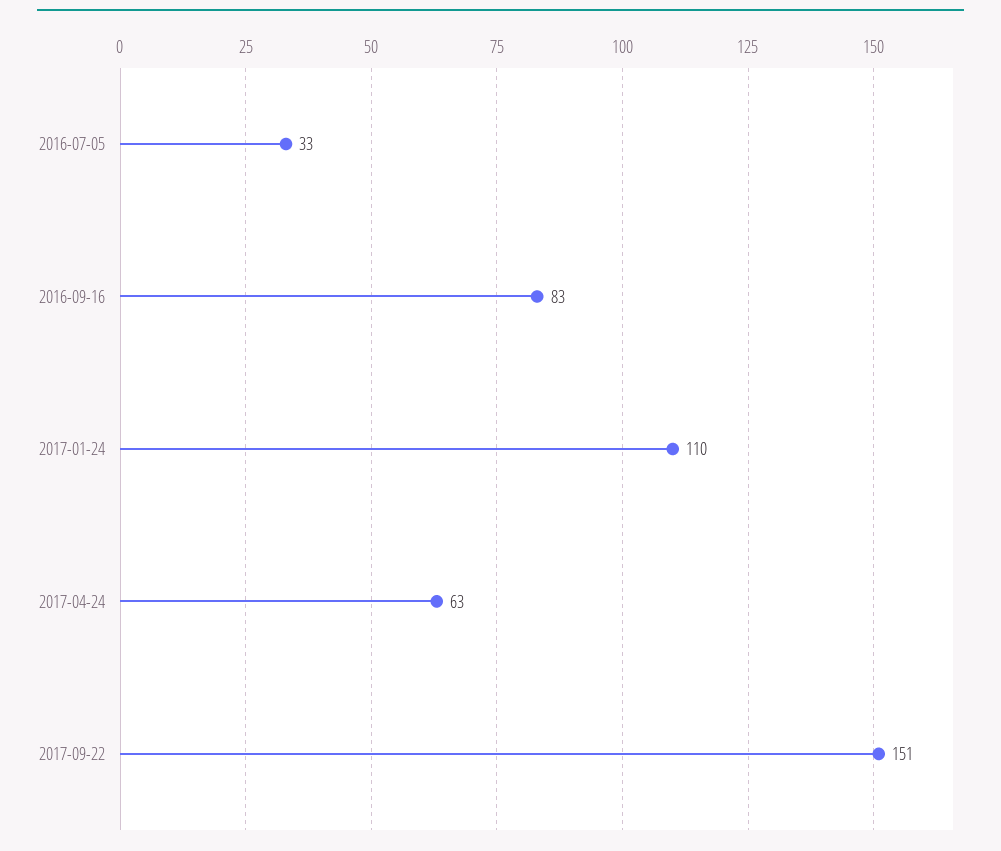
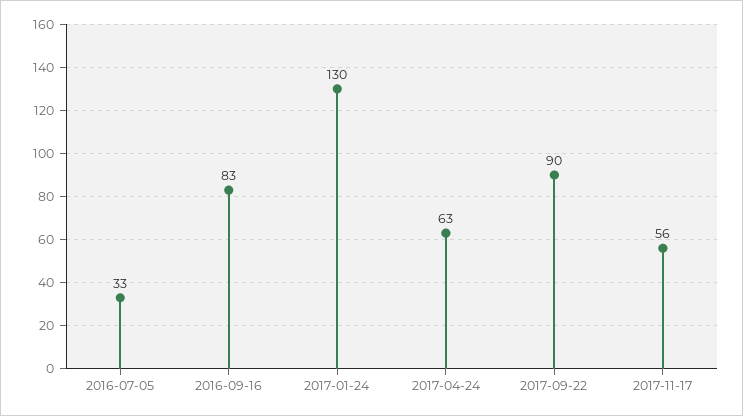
2017-01-24: 110 -> 130
2017-09-22: 151 -> 90
2017-11-17: none -> 56

